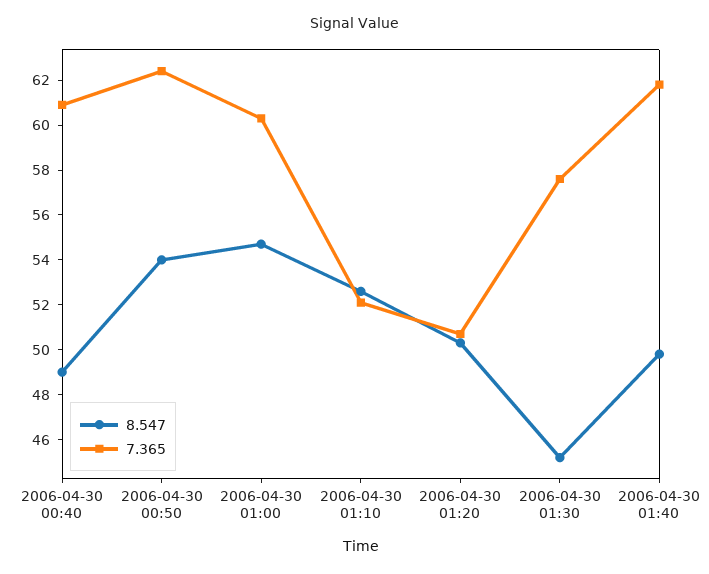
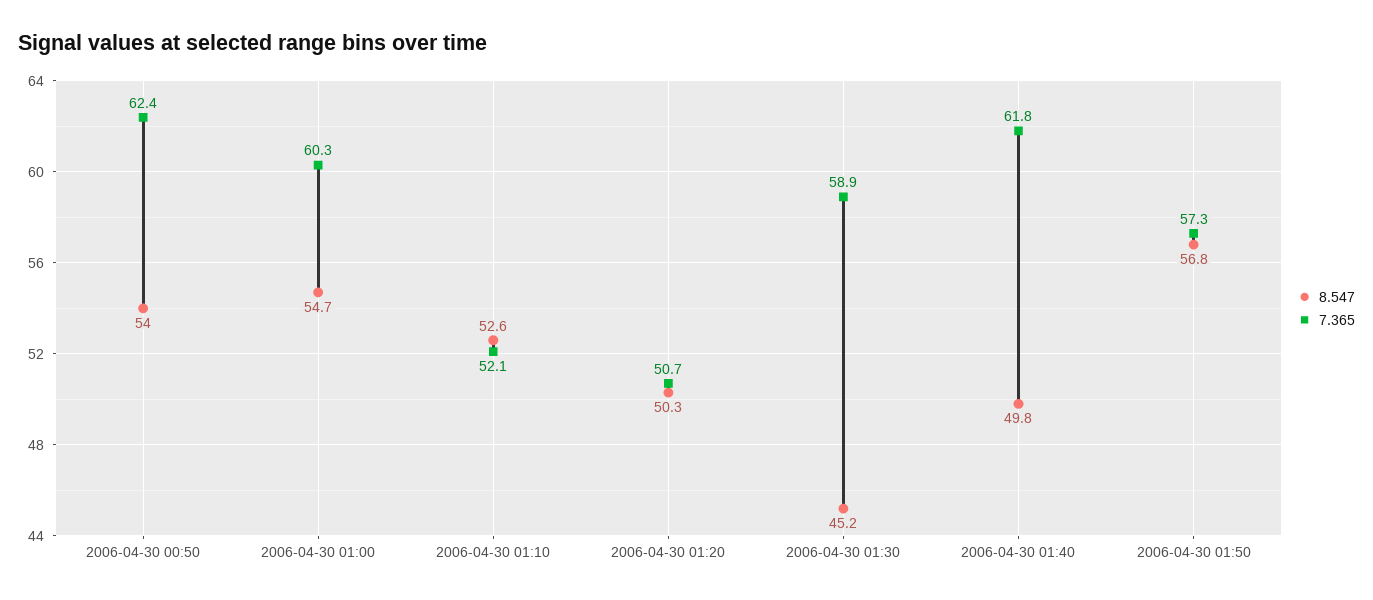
8.547, 2006-04-30 00:40: 49 -> none
7.365, 2006-04-30 00:40: 61 -> none
7.365, 2006-04-30 01:30: 57.5 -> 58.9
8.547, 2006-04-30 01:50: none -> 56.8
7.365, 2006-04-30 01:50: none -> 57.3

